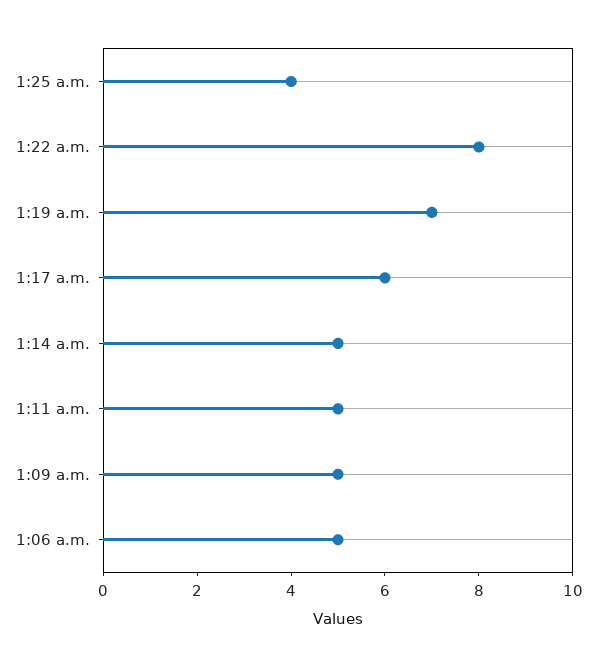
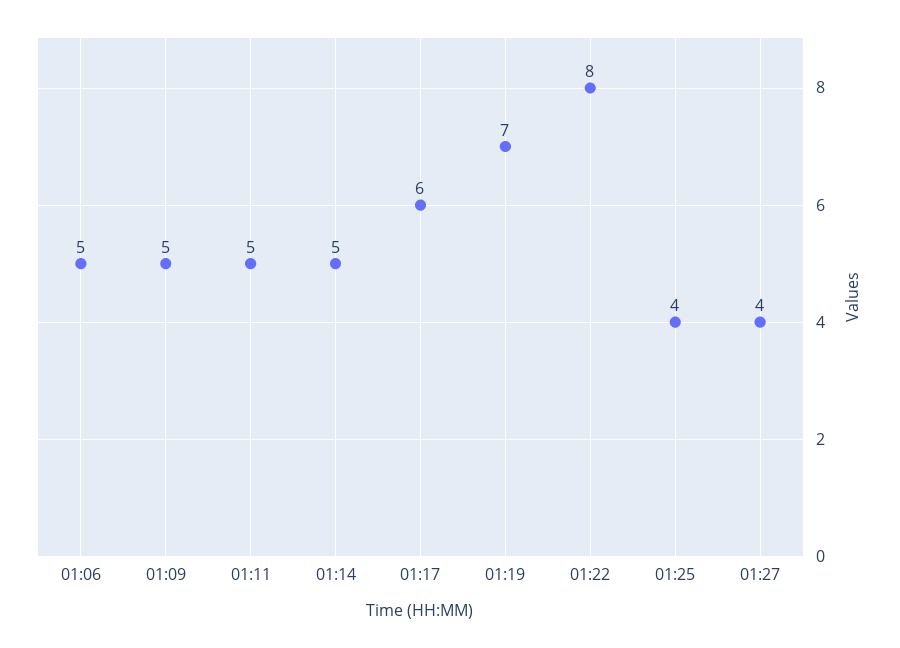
01:27: none -> 4

